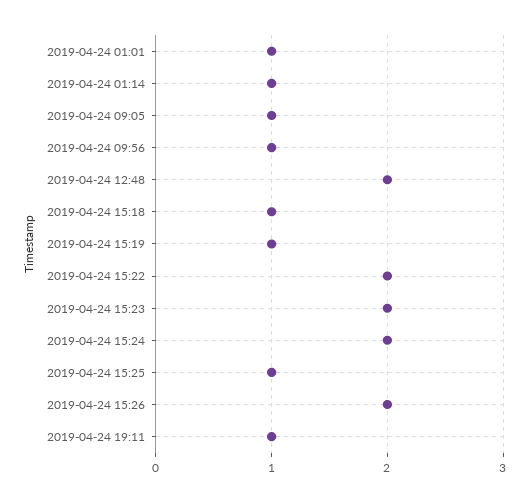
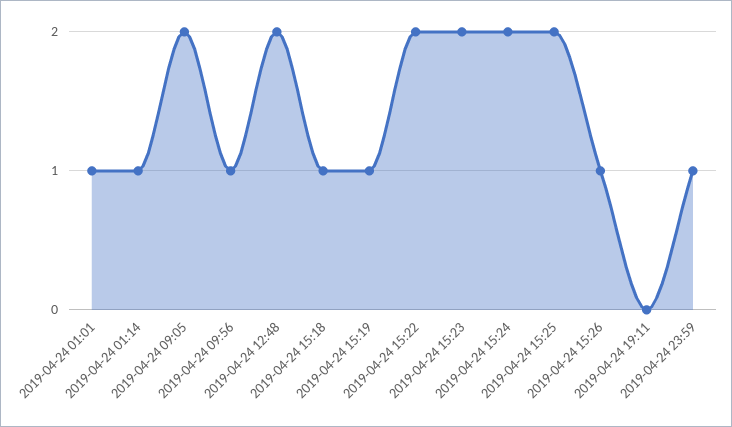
2019-04-24 09:05: 1 -> 2
2019-04-24 15:25: 1 -> 2
2019-04-24 15:26: 2 -> 1
2019-04-24 19:11: 1 -> 0
2019-04-24 23:59: none -> 1

